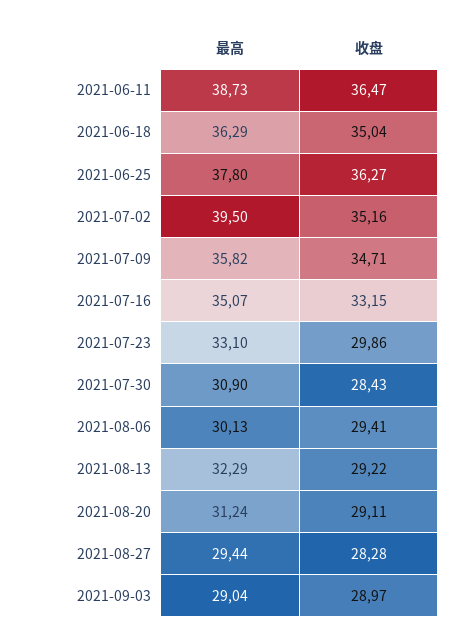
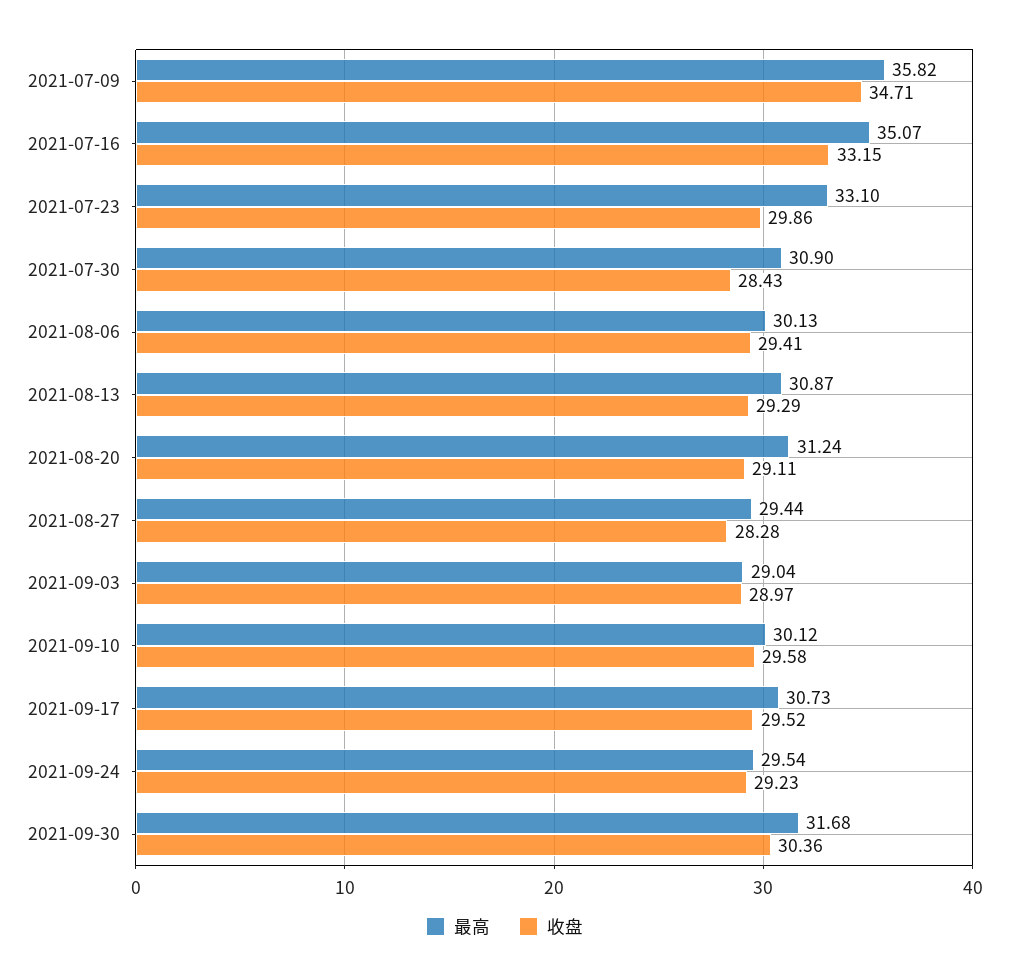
最高, 2021-06-11: 38.73 -> none
收盘, 2021-06-11: 36.47 -> none
最高, 2021-06-18: 36.29 -> none
收盘, 2021-06-18: 35.04 -> none
最高, 2021-06-25: 37.8 -> none
收盘, 2021-06-25: 36.27 -> none
最高, 2021-07-02: 39.5 -> none
收盘, 2021-07-02: 35.16 -> none
最高, 2021-08-13: 32.29 -> 30.87
收盘, 2021-08-13: 29.22 -> 29.29
最高, 2021-09-10: none -> 30.12
收盘, 2021-09-10: none -> 29.58
最高, 2021-09-17: none -> 30.73
收盘, 2021-09-17: none -> 29.52
最高, 2021-09-24: none -> 29.54
收盘, 2021-09-24: none -> 29.23
最高, 2021-09-30: none -> 31.68
收盘, 2021-09-30: none -> 30.36

